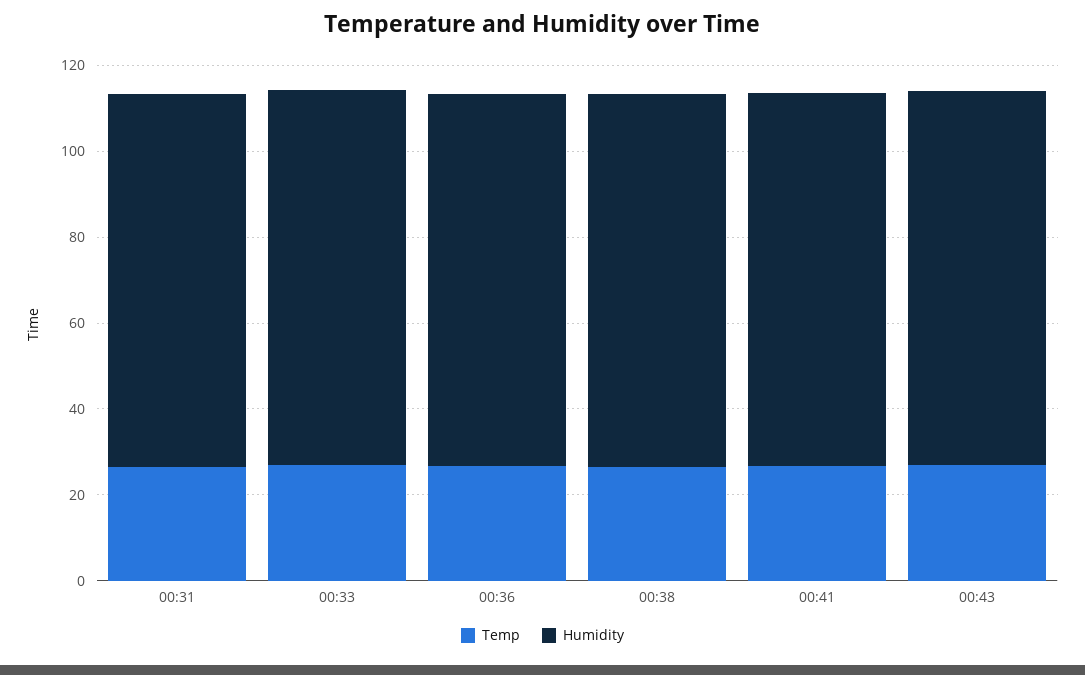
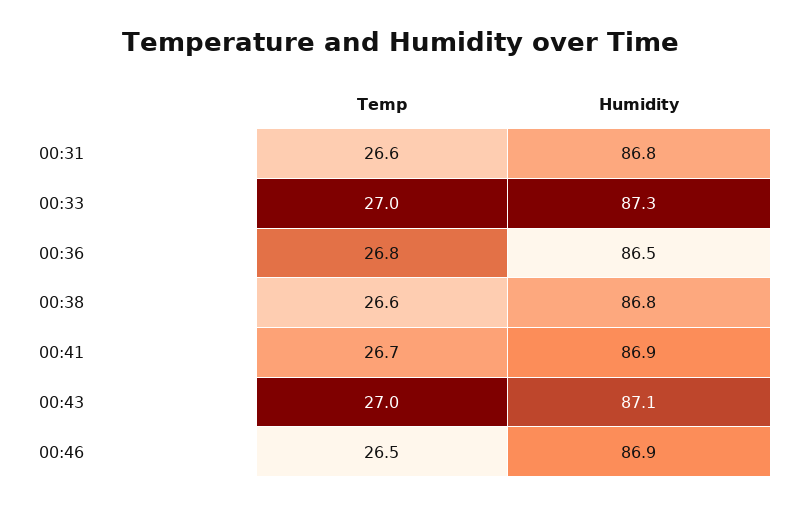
Temp, 00:46: none -> 26.5
Humidity, 00:46: none -> 86.9

